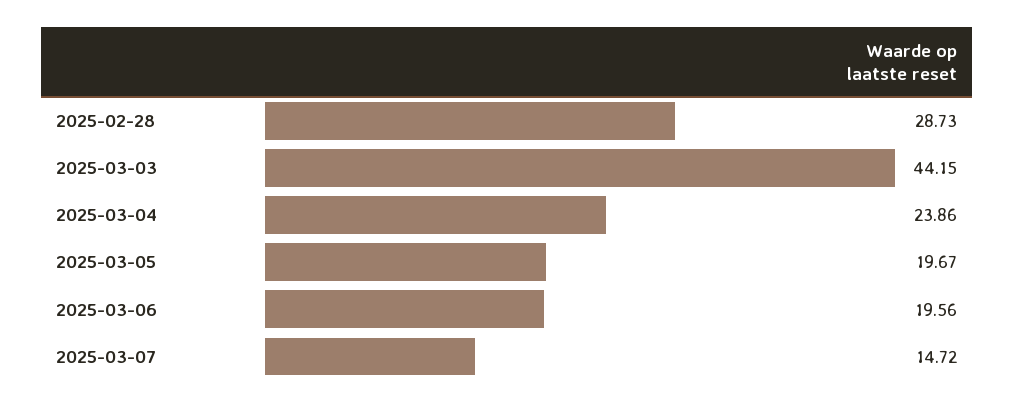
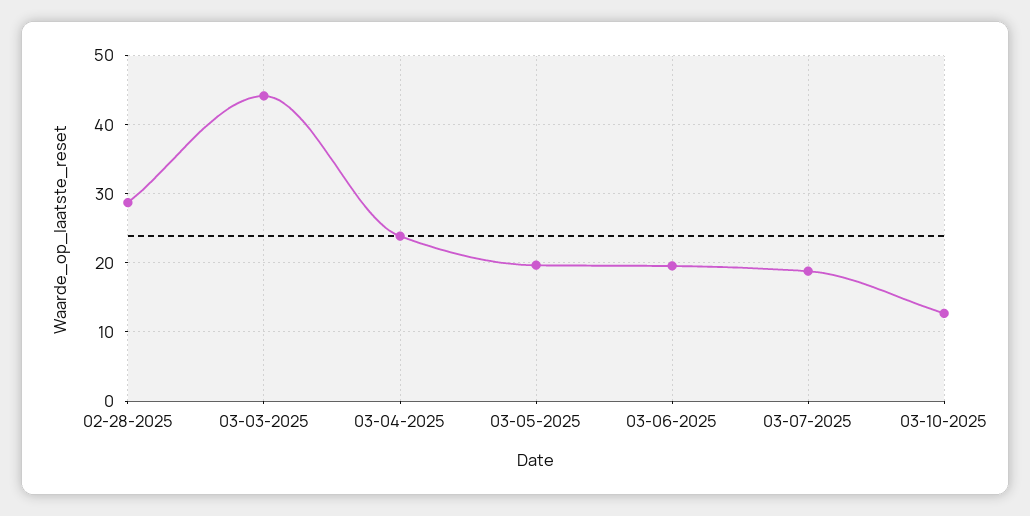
2025-03-07: 14.72 -> 19
03-10-2025: none -> 13

